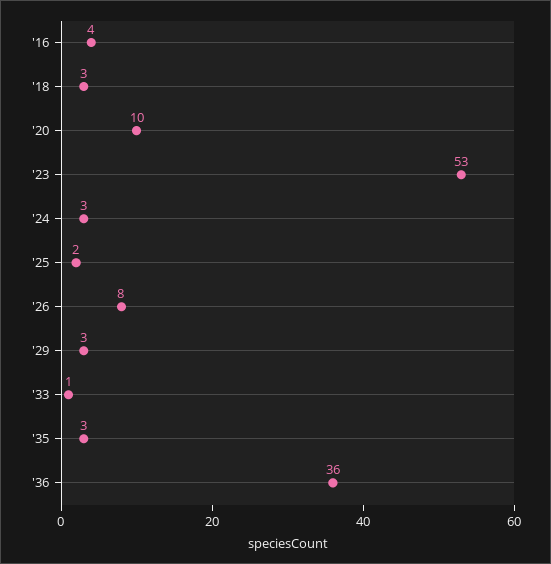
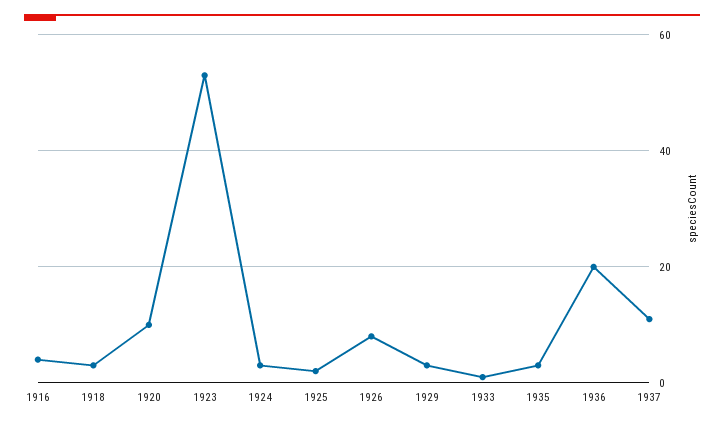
'36: 36 -> 20
1937: none -> 10

